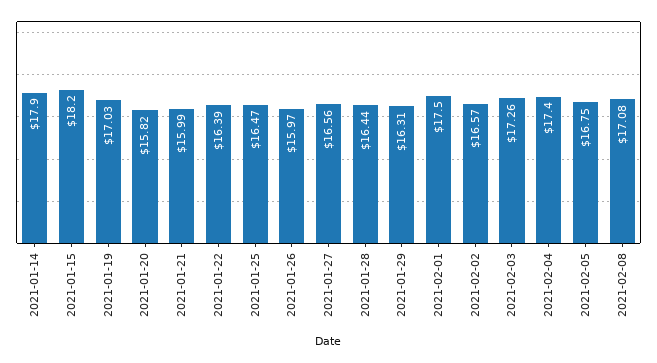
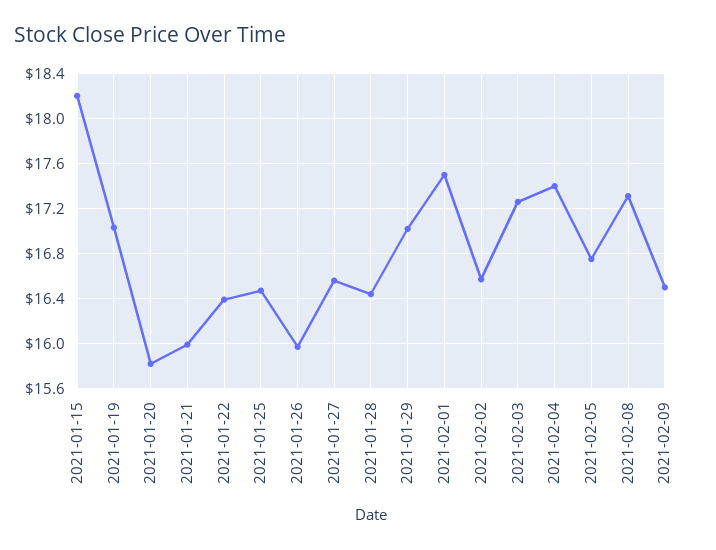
2021-01-14: 17.9 -> none
2021-01-29: 16.31 -> 17
2021-02-08: 17.08 -> 17.3
2021-02-09: none -> 16.5

